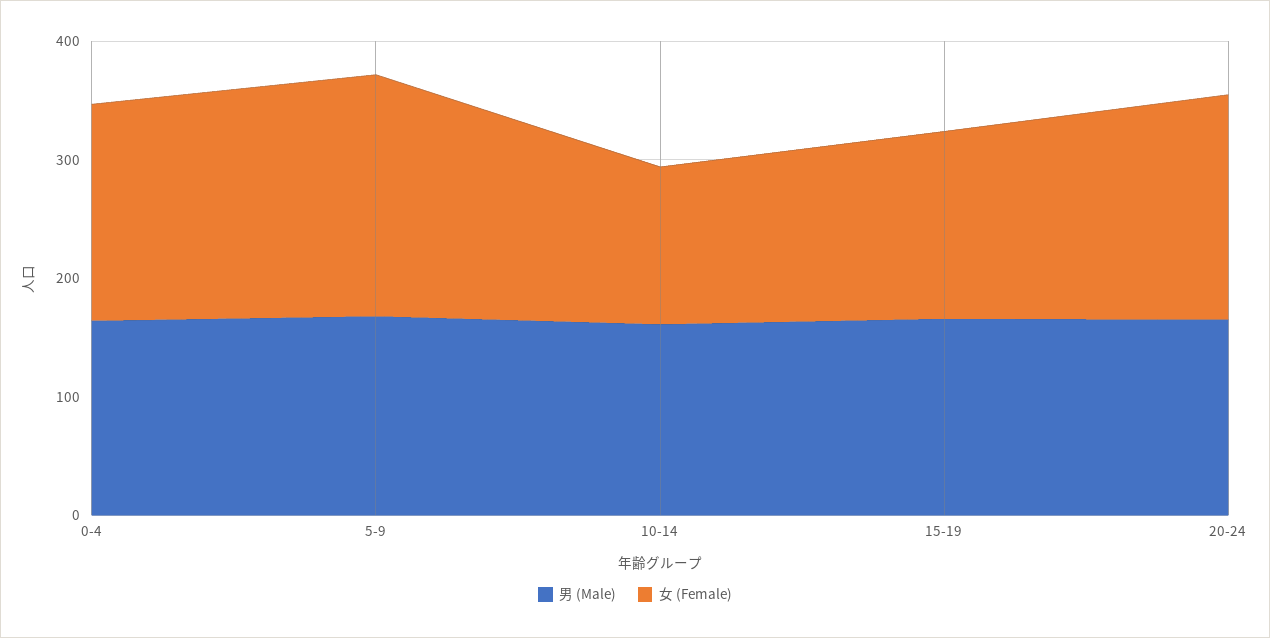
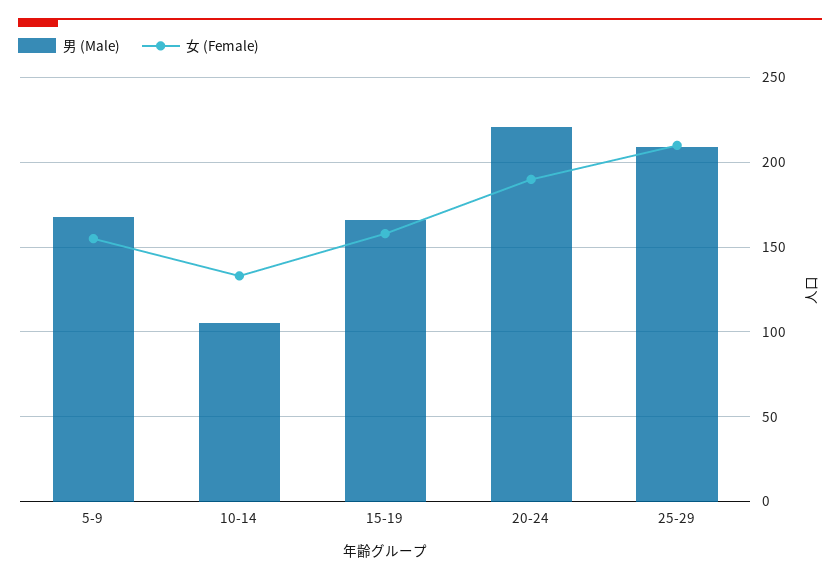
男 (Male), 0-4: 160 -> none
女 (Female), 0-4: 180 -> none
女 (Female), 5-9: 200 -> 155
男 (Male), 10-14: 160 -> 105
男 (Male), 20-24: 160 -> 220
男 (Male), 25-29: none -> 210
女 (Female), 25-29: none -> 210

